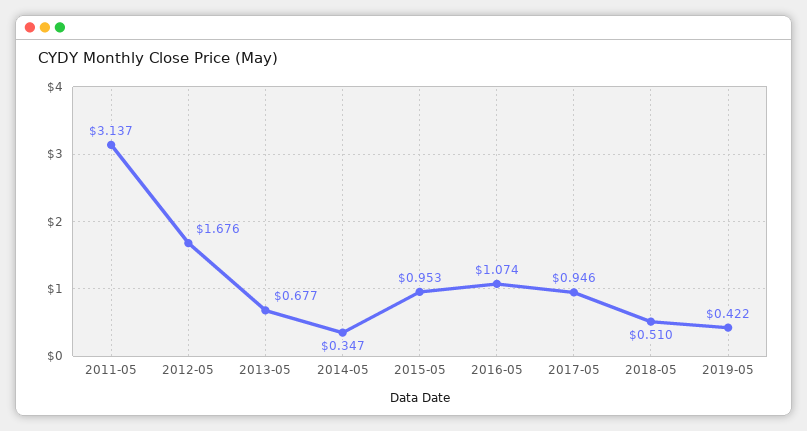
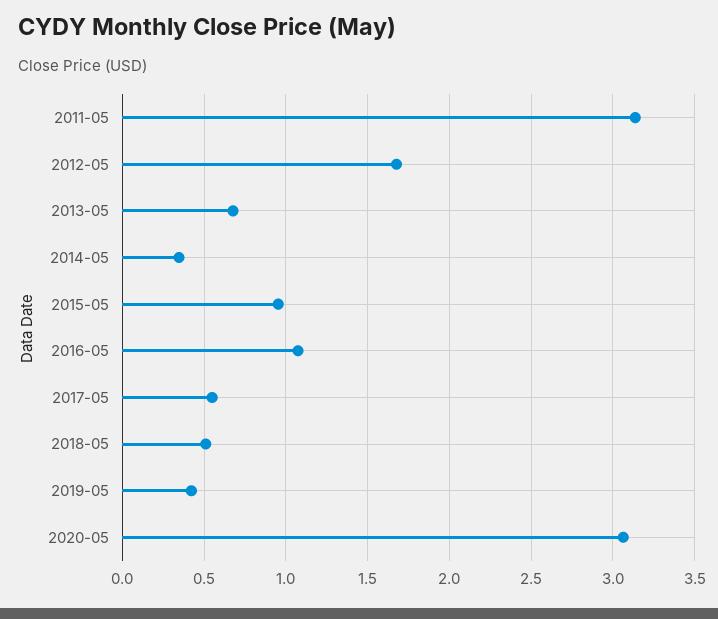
2017-05: 0.946 -> 0.55
2020-05: none -> 3.05

